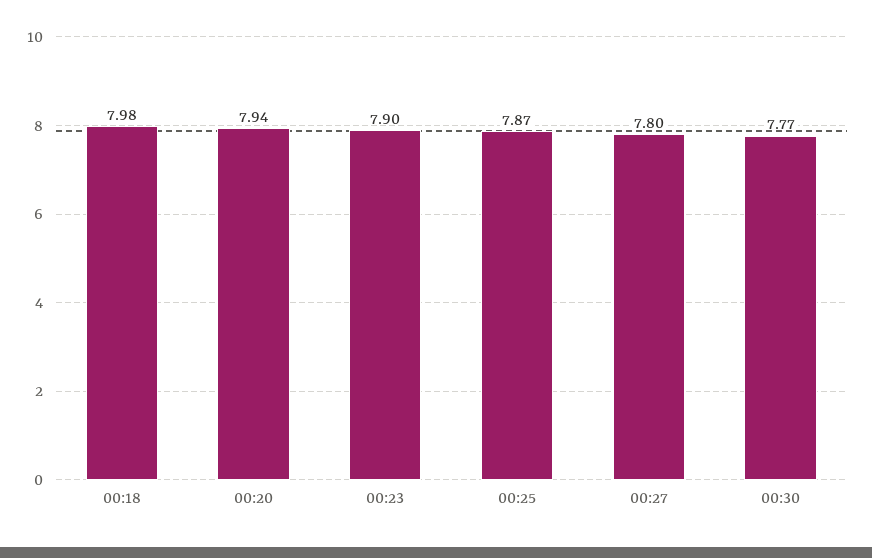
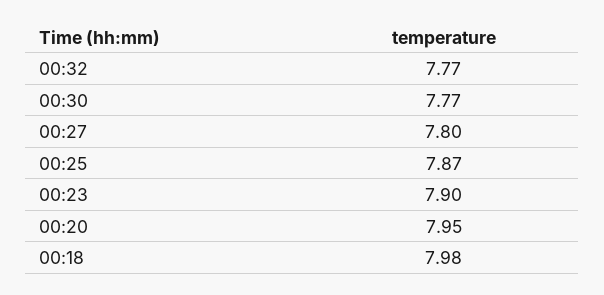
00:20: 7.94 -> 7.95
00:32: none -> 7.77

